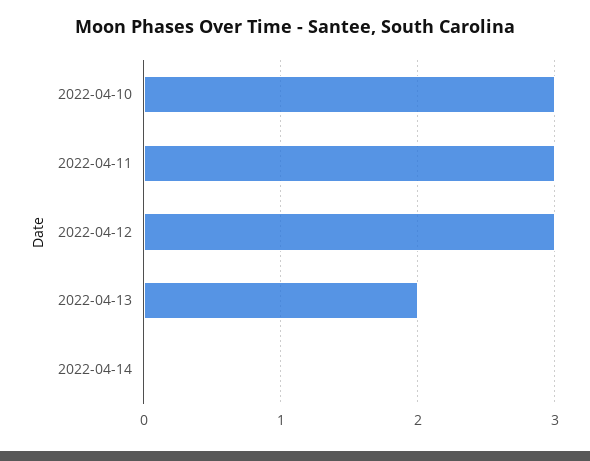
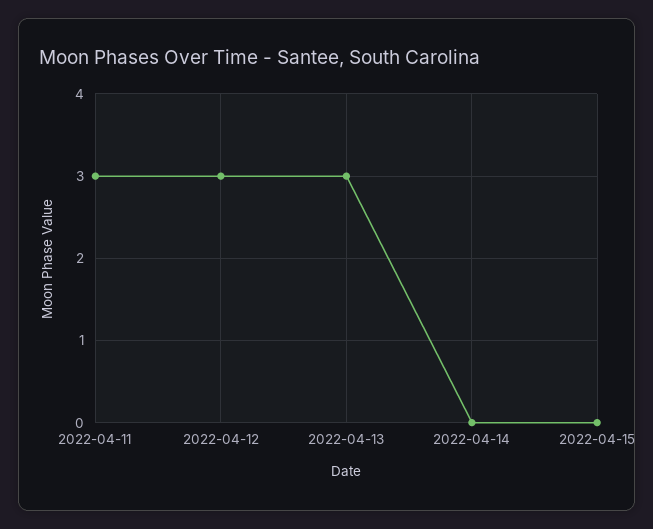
2022-04-10: 3 -> none
2022-04-13: 2 -> 3
2022-04-15: none -> 0

